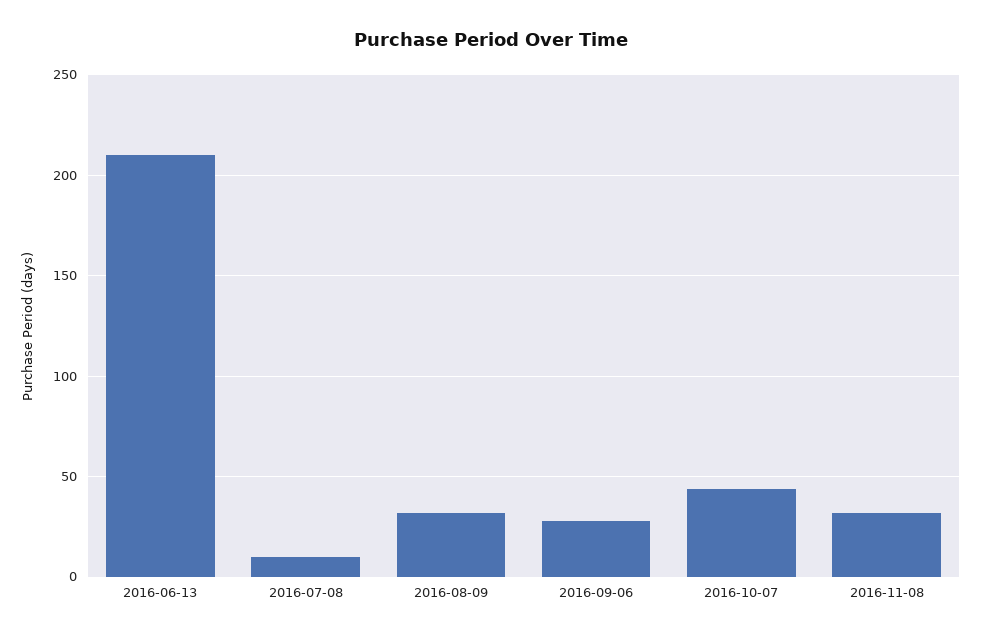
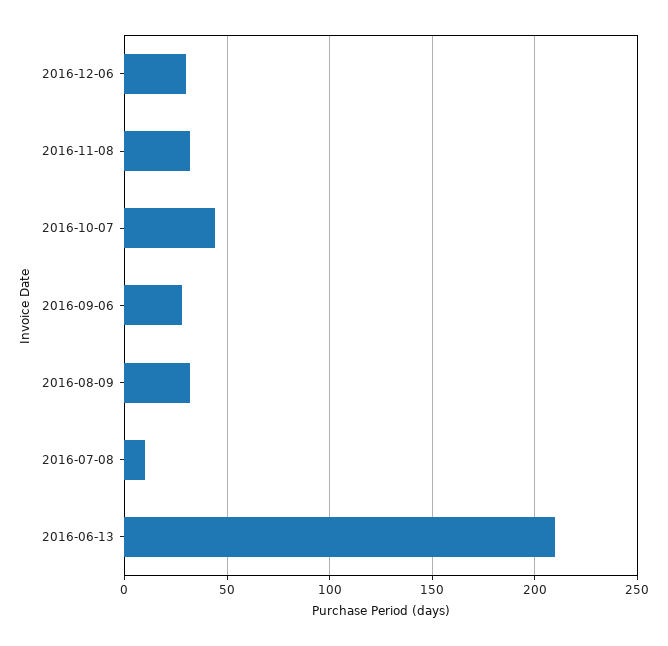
2016-12-06: none -> 30

